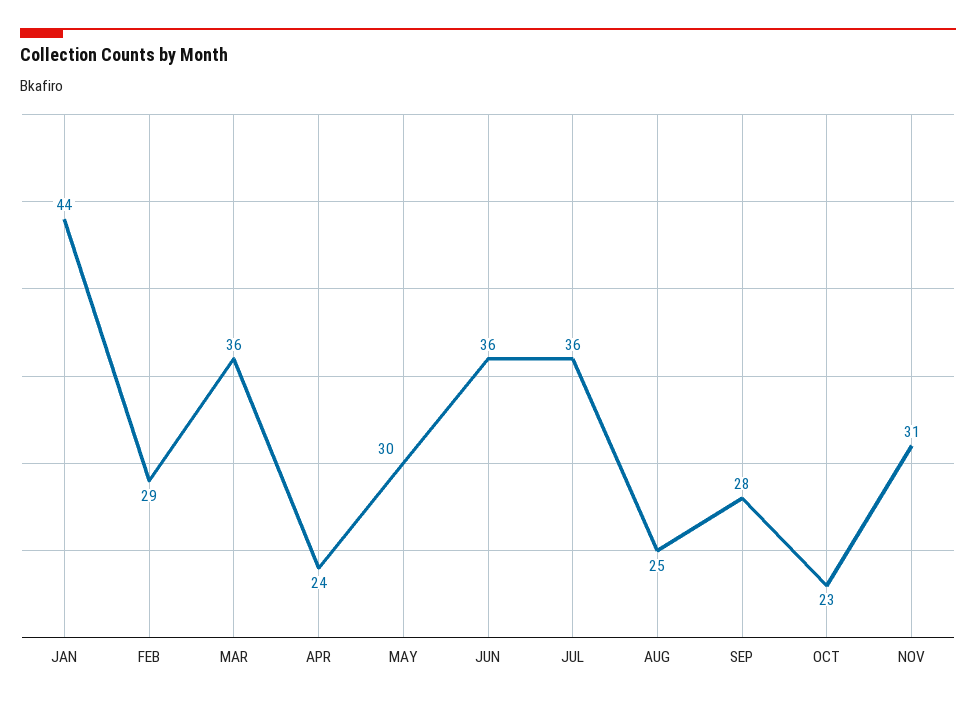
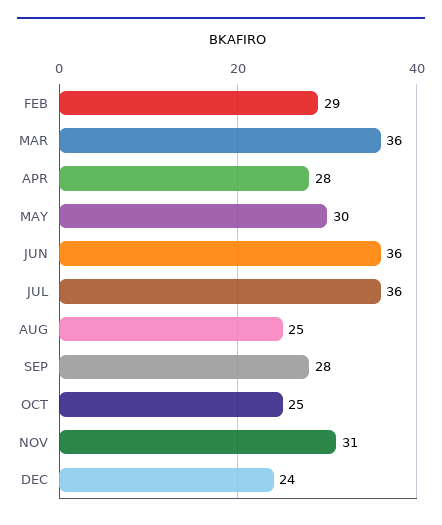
JAN: 44 -> none
APR: 24 -> 28
OCT: 23 -> 25
DEC: none -> 24

